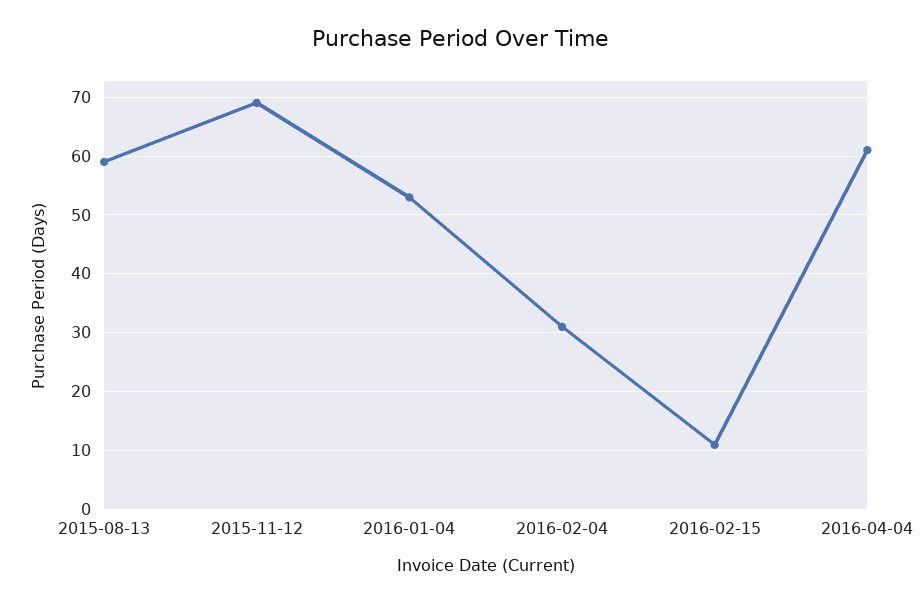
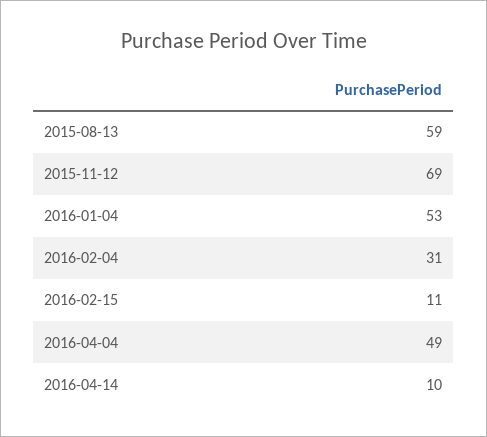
2016-04-04: 60 -> 49
2016-04-14: none -> 10

